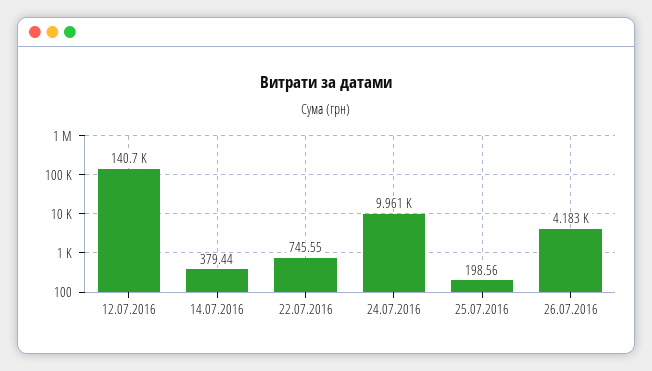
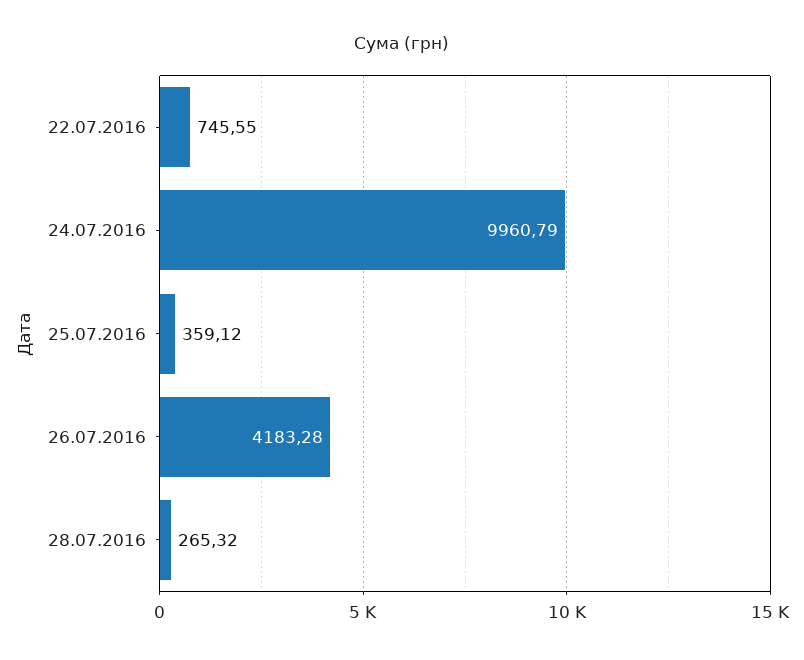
12.07.2016: 140700 -> none
14.07.2016: 379.44 -> none
25.07.2016: 198.56 -> 359.12
28.07.2016: none -> 265.32

